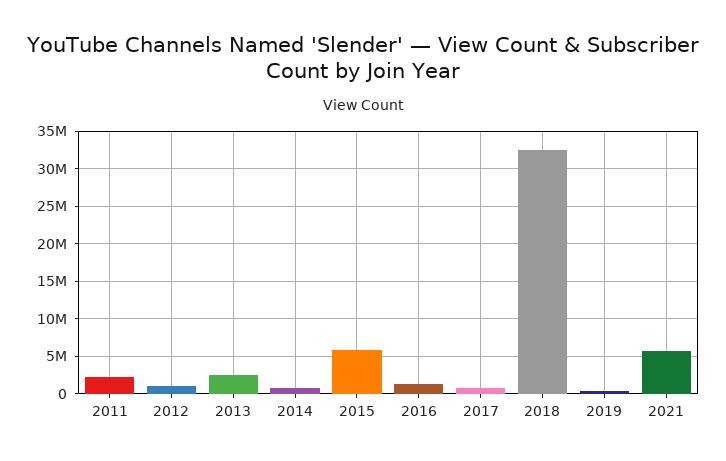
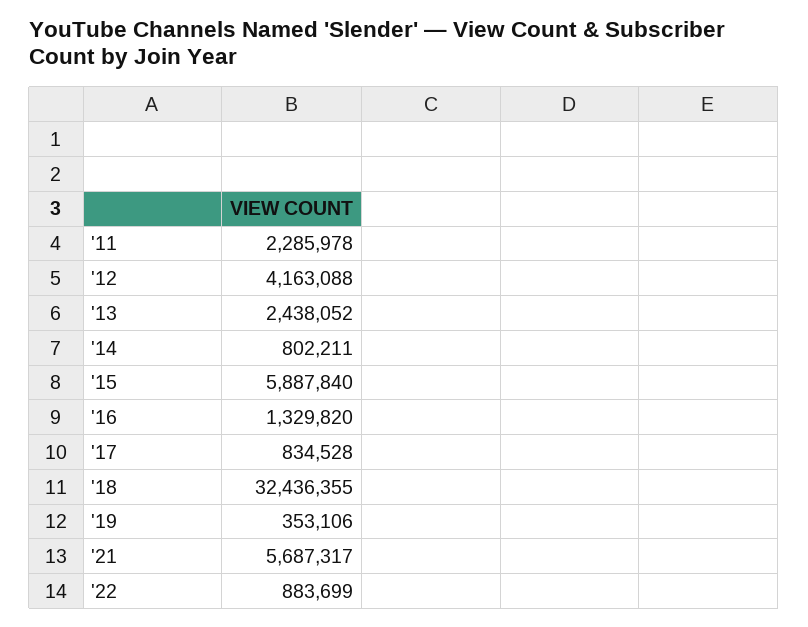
2012: 1000000 -> 4163088
'22: none -> 883699

